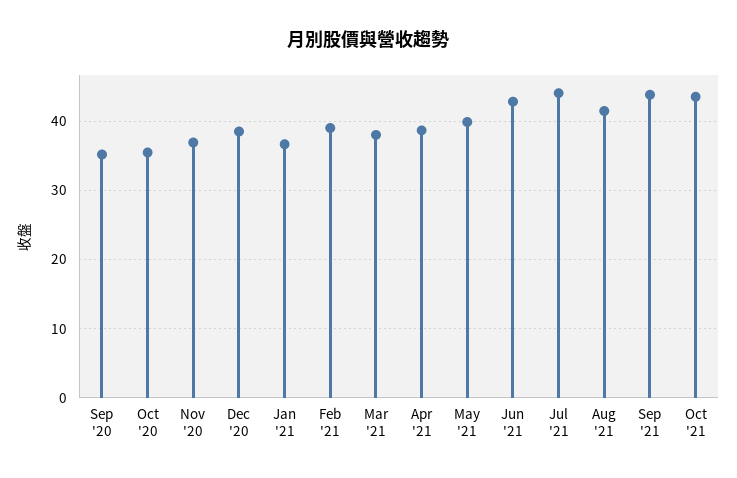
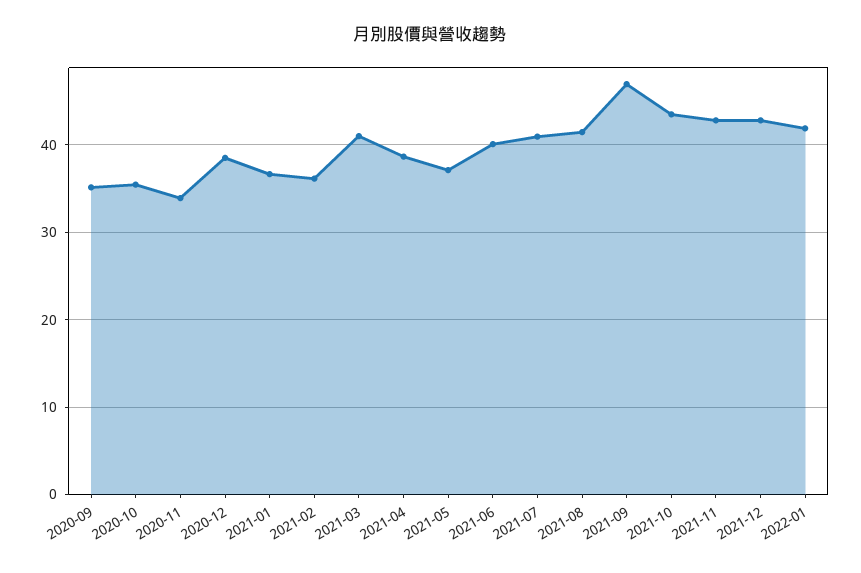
Nov '20: 37 -> 34
Feb '21: 39 -> 36
Mar '21: 38 -> 41
May '21: 40 -> 37
Jun '21: 43 -> 40
Jul '21: 44 -> 41
Sep '21: 44 -> 47
2021-11: none -> 43
2021-12: none -> 43
2022-01: none -> 42

